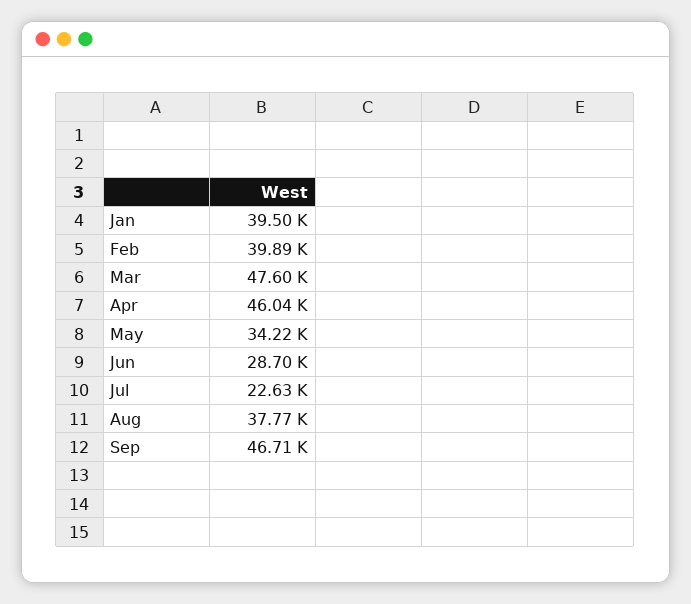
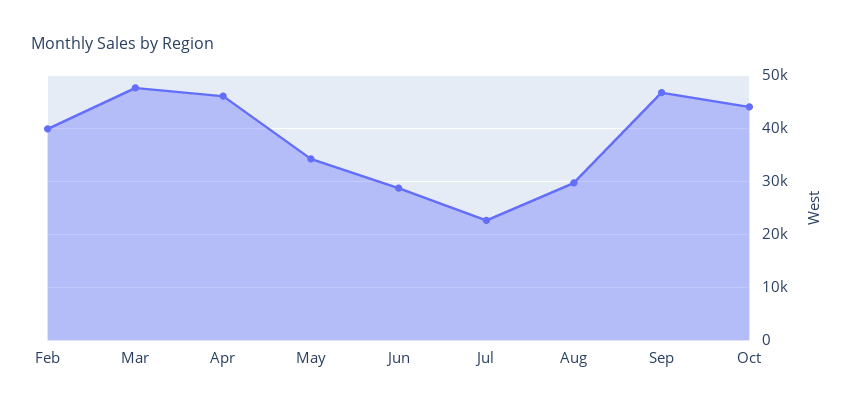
Jan: 39500 -> none
Aug: 37770 -> 30000
Oct: none -> 44000

